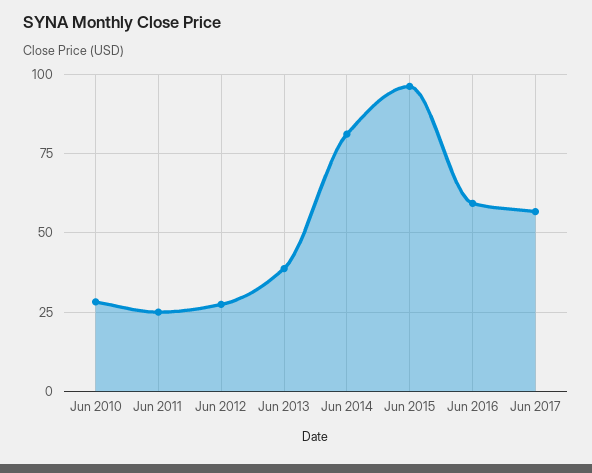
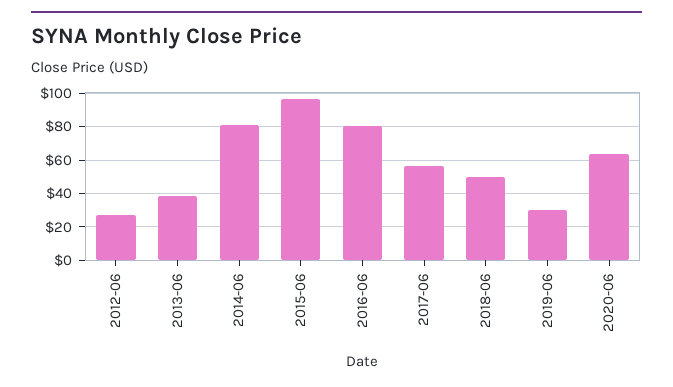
Jun 2010: 27.5 -> none
Jun 2011: 25 -> none
Jun 2016: 60 -> 80
2018-06: none -> 50
2019-06: none -> 30
2020-06: none -> 65

